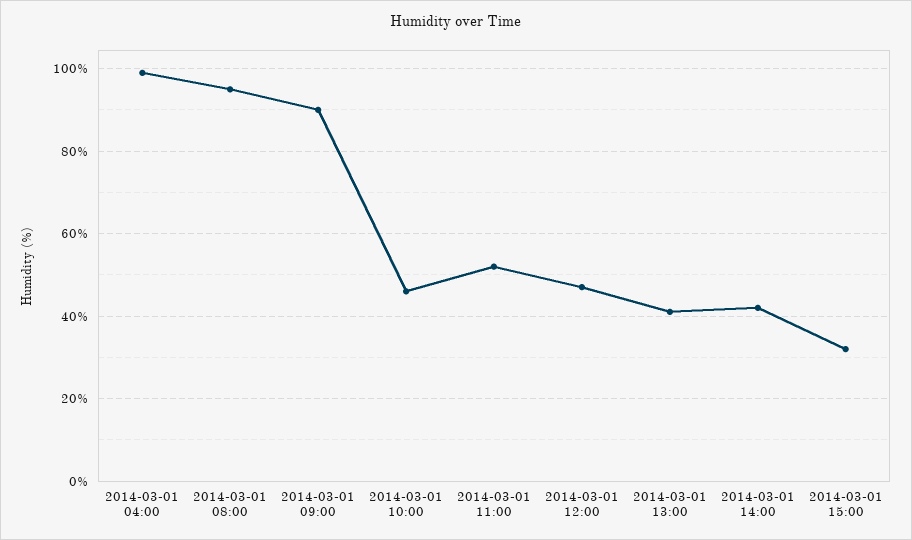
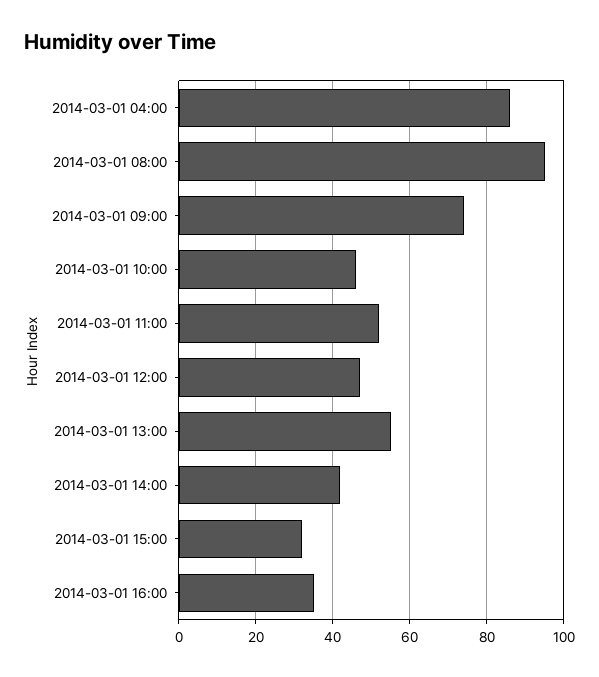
2014-03-01 04:00: 100 -> 85
2014-03-01 09:00: 90 -> 75
2014-03-01 13:00: 40 -> 55
2014-03-01 16:00: none -> 35

